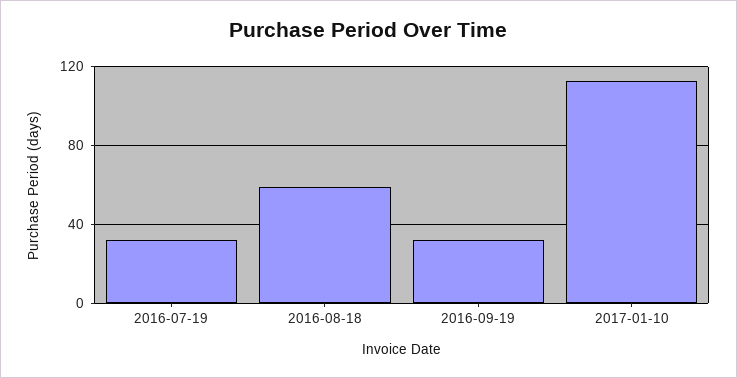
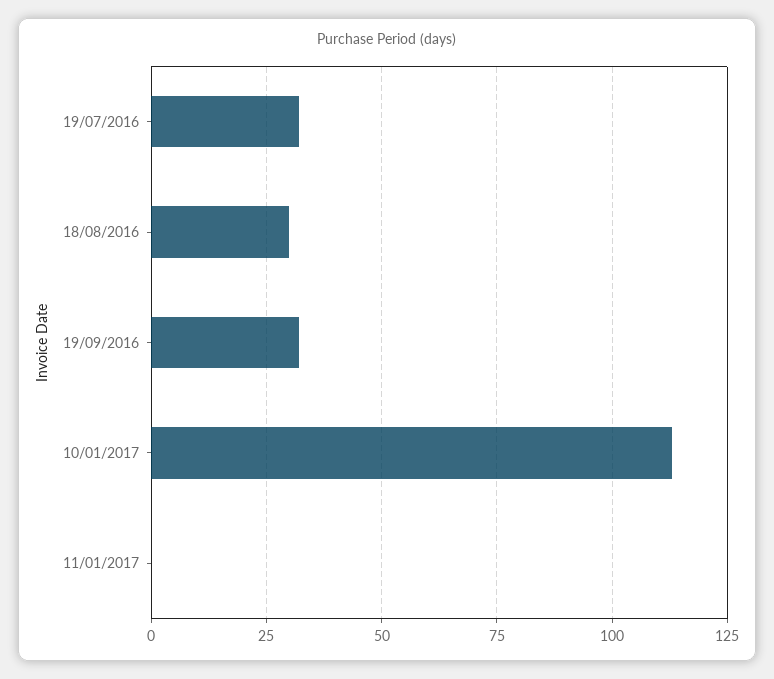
2016-08-18: 60 -> 30
11/01/2017: none -> 0

